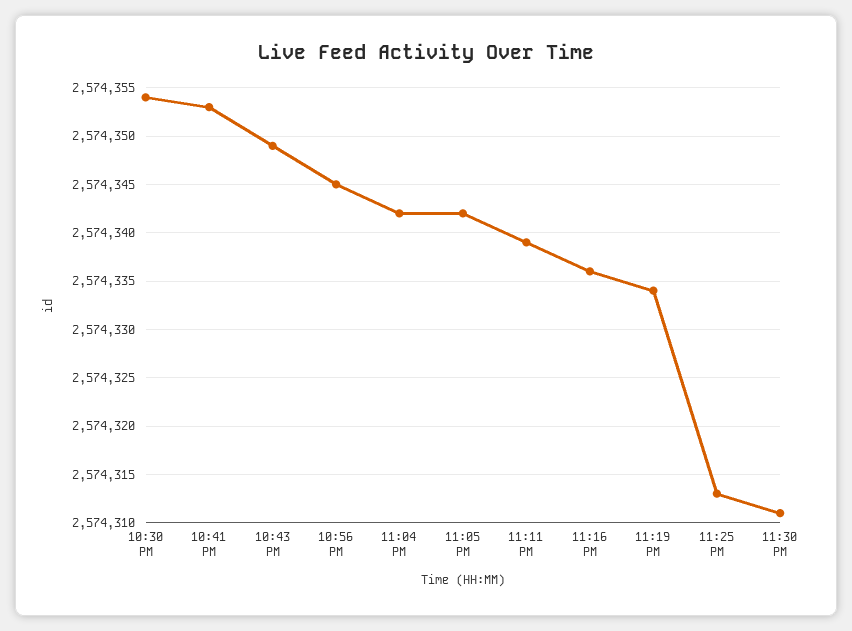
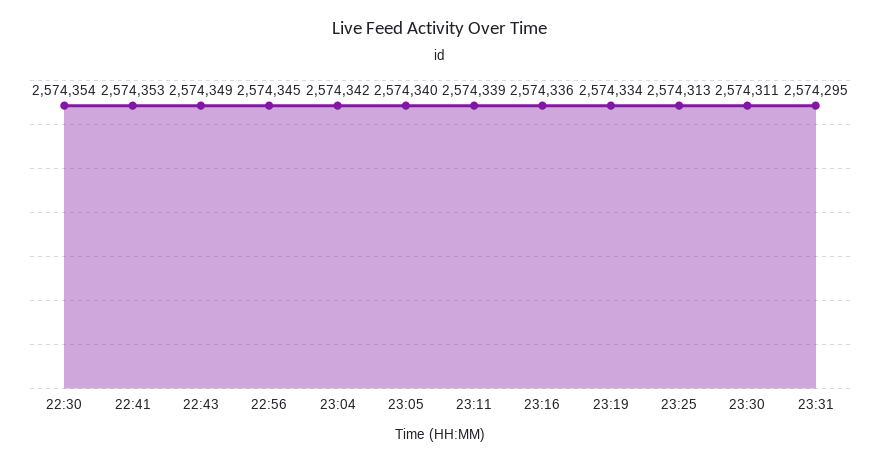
11:05 PM: 2574342 -> 2574340
23:31: none -> 2574295

